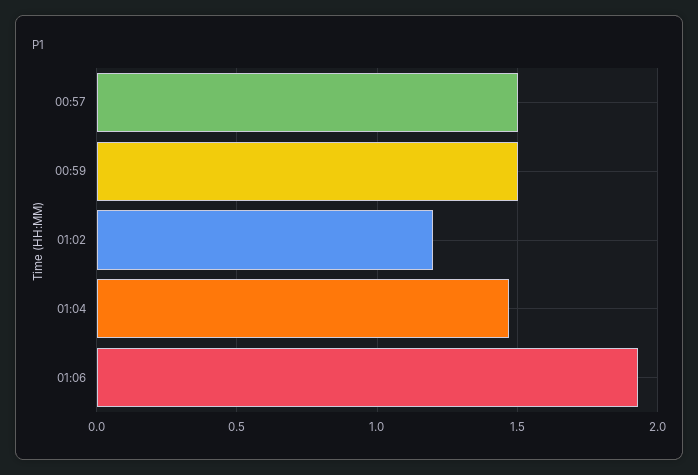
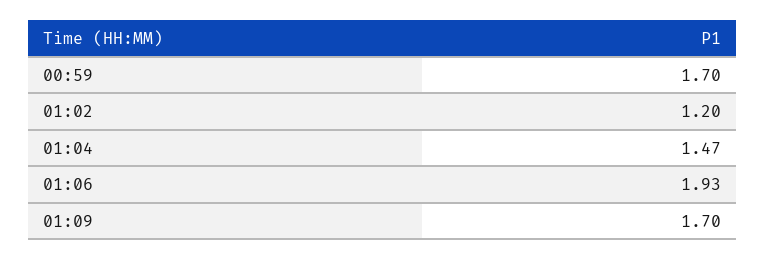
00:57: 1.5 -> none
00:59: 1.5 -> 1.7
01:09: none -> 1.7

